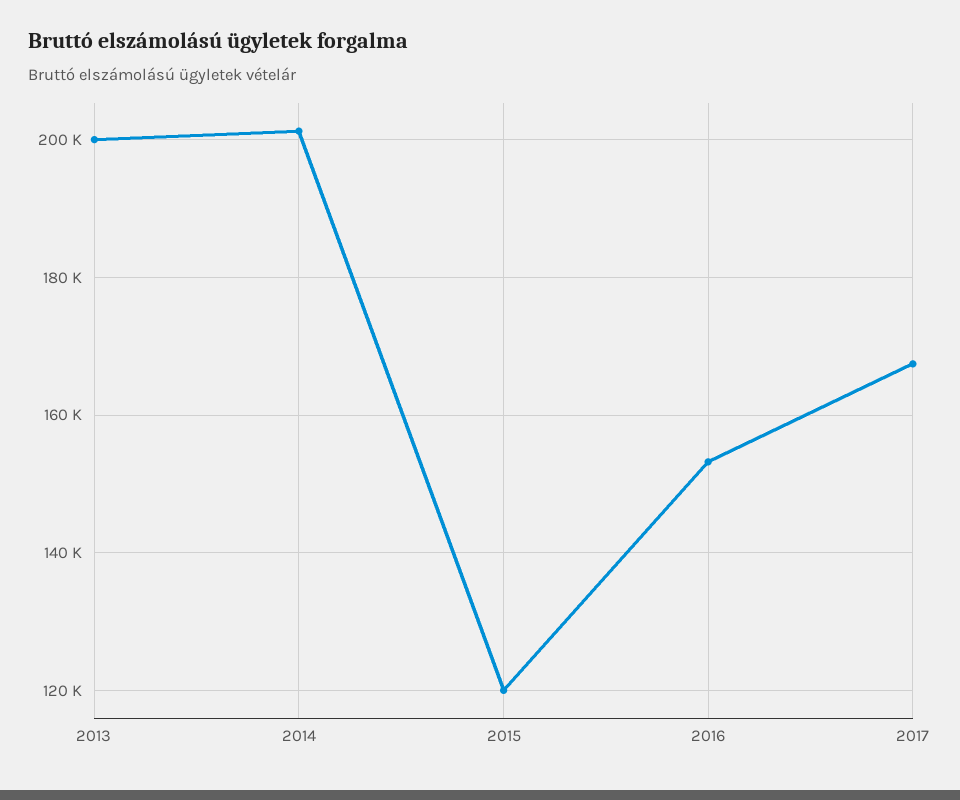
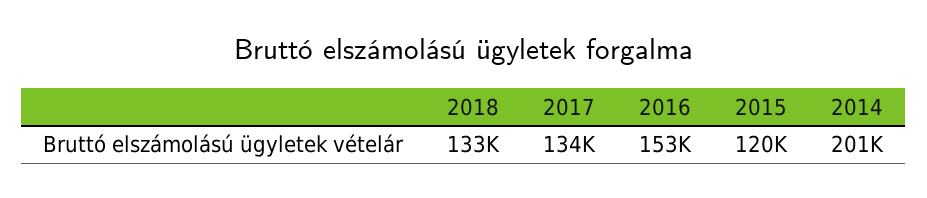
2013: 200000 -> none
2017: 168000 -> 134000
2018: none -> 133000

